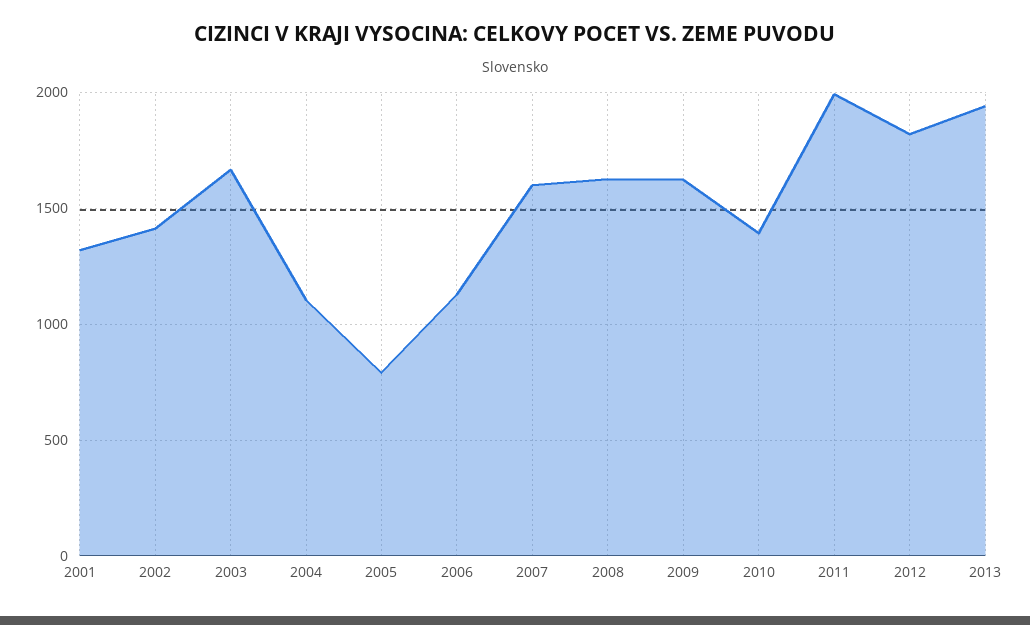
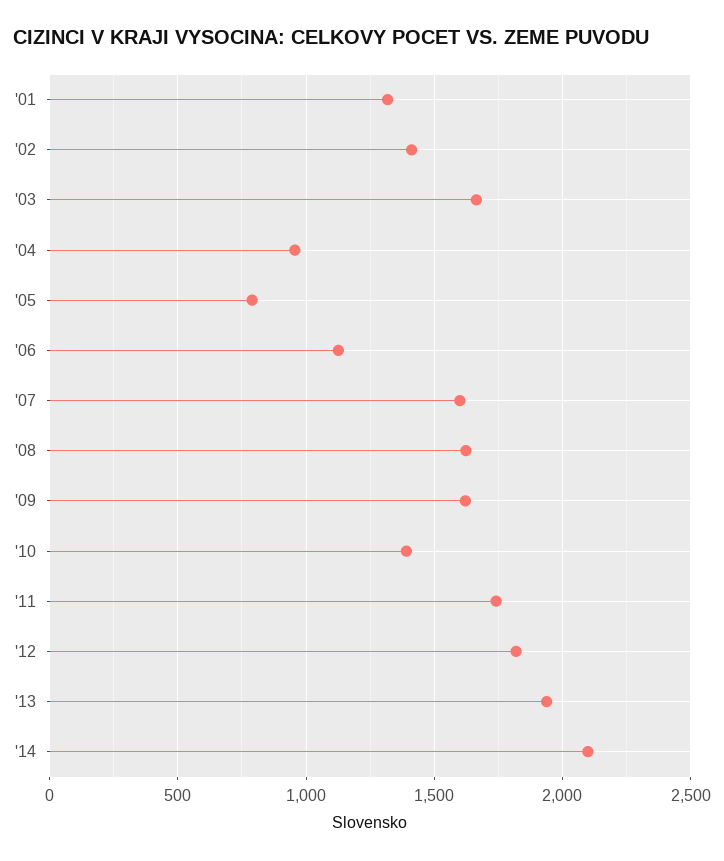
2004: 1100 -> 950
2011: 2000 -> 1750
'14: none -> 2100

